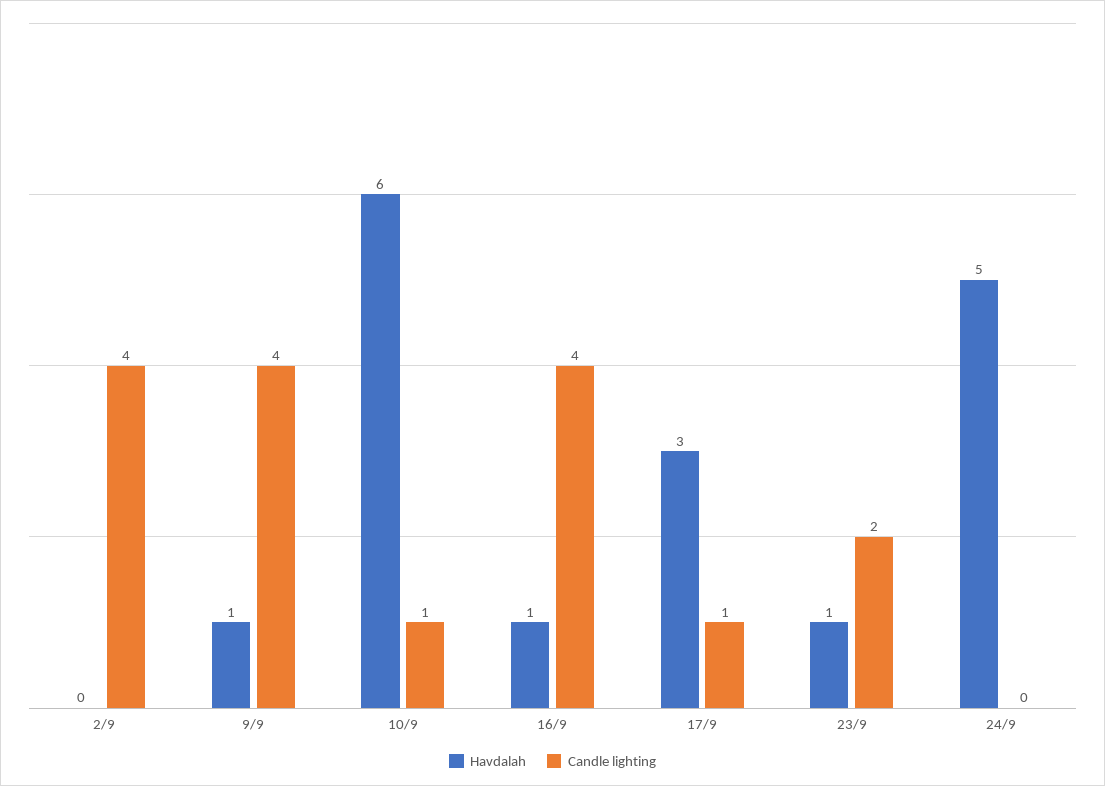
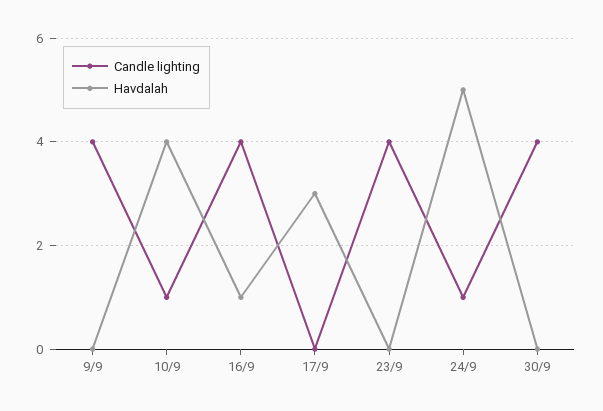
Havdalah, 2/9: 0 -> none
Candle lighting, 2/9: 4 -> none
Havdalah, 9/9: 1 -> 0
Havdalah, 10/9: 6 -> 4
Candle lighting, 17/9: 1 -> 0
Havdalah, 23/9: 1 -> 0
Candle lighting, 23/9: 2 -> 4
Candle lighting, 24/9: 0 -> 1
Candle lighting, 30/9: none -> 4
Havdalah, 30/9: none -> 0

